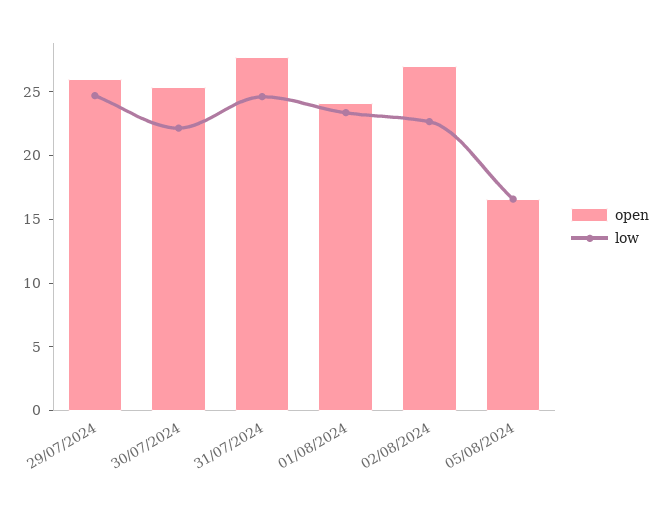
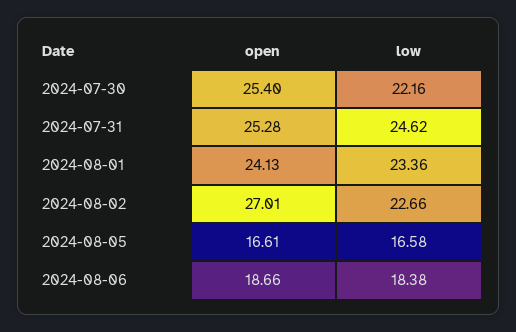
open, 29/07/2024: 26 -> none
low, 29/07/2024: 25 -> none
open, 31/07/2024: 28 -> 25.28
open, 2024-08-06: none -> 18.66
low, 2024-08-06: none -> 18.38

